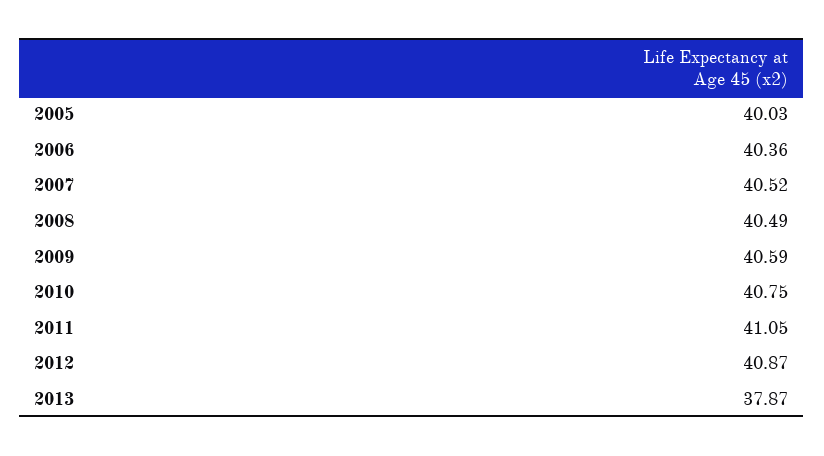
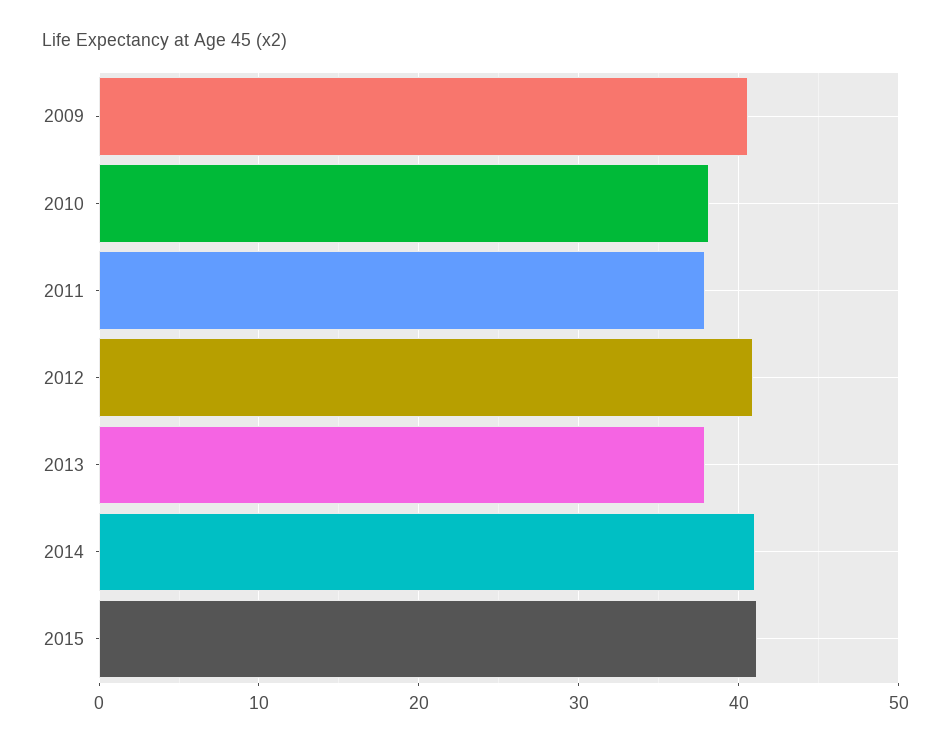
2005: 40.03 -> none
2006: 40.36 -> none
2007: 40.52 -> none
2008: 40.49 -> none
2010: 40.75 -> 38
2011: 41.05 -> 38
2014: none -> 41
2015: none -> 41

